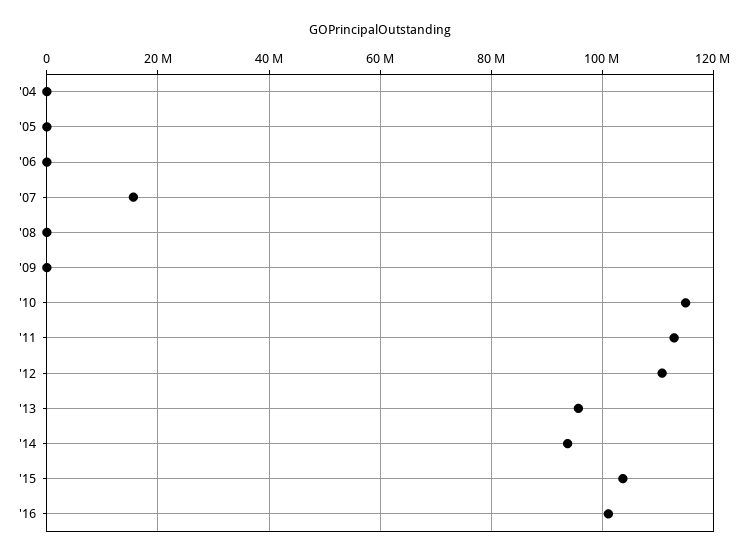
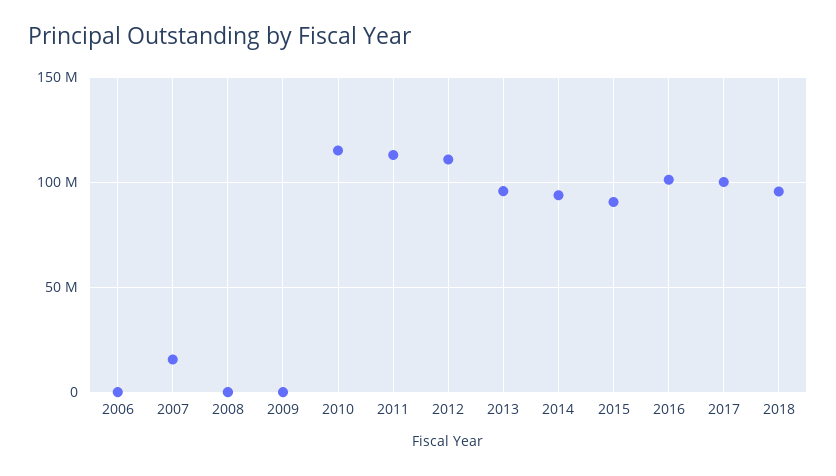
'04: 0 -> none
'05: 0 -> none
'15: 104000000 -> 90000000
2017: none -> 100000000
2018: none -> 95000000

